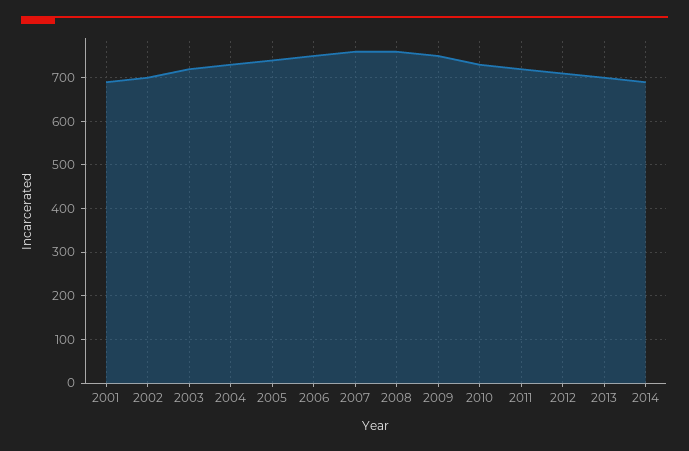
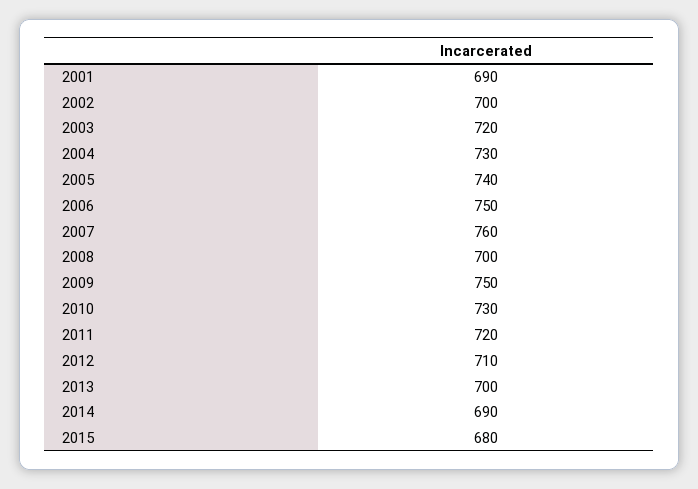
2008: 760 -> 700
2015: none -> 680

